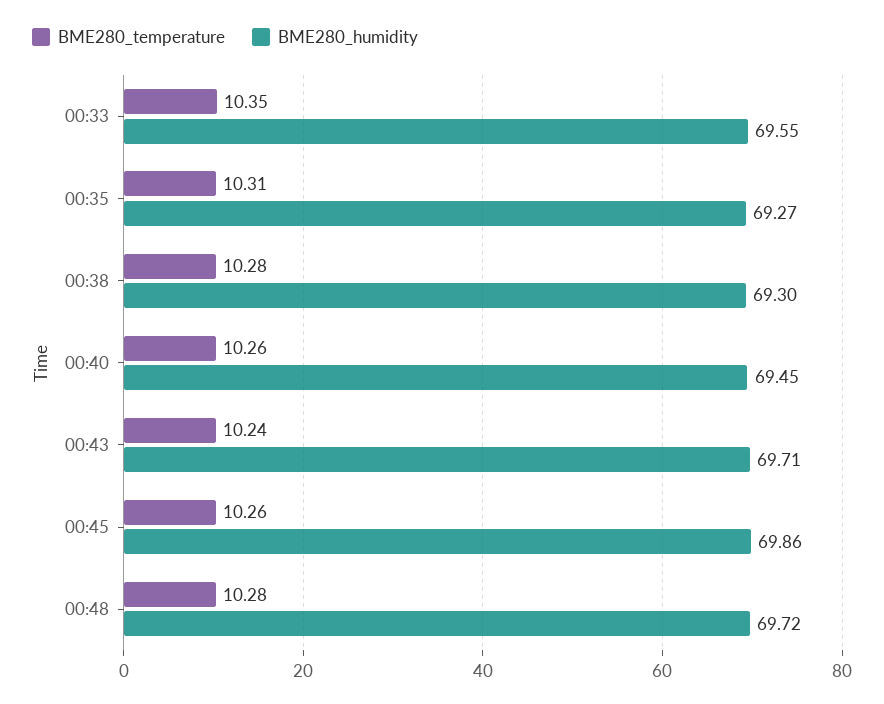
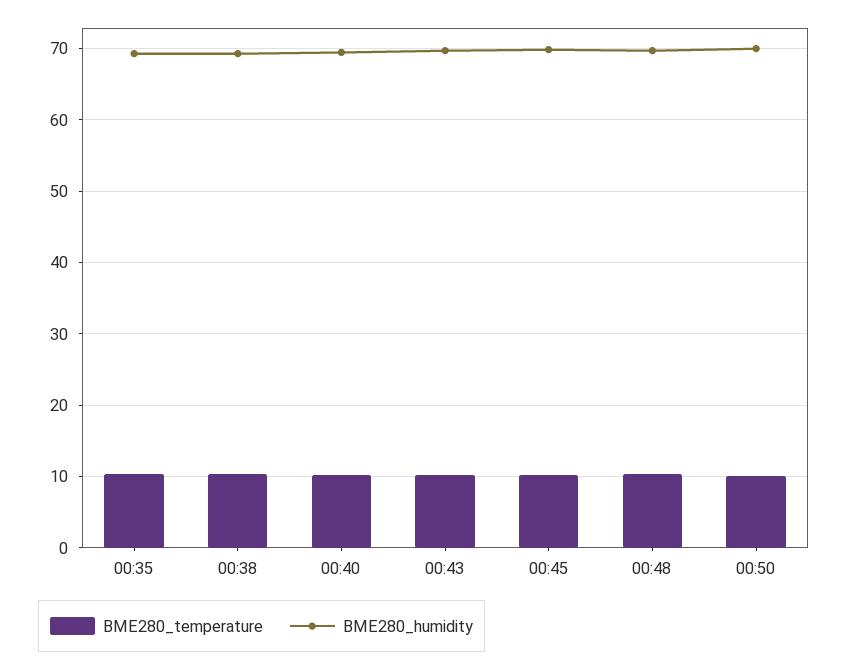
BME280_temperature, 00:33: 10.35 -> none
BME280_humidity, 00:33: 69.55 -> none
BME280_temperature, 00:50: none -> 10
BME280_humidity, 00:50: none -> 70

